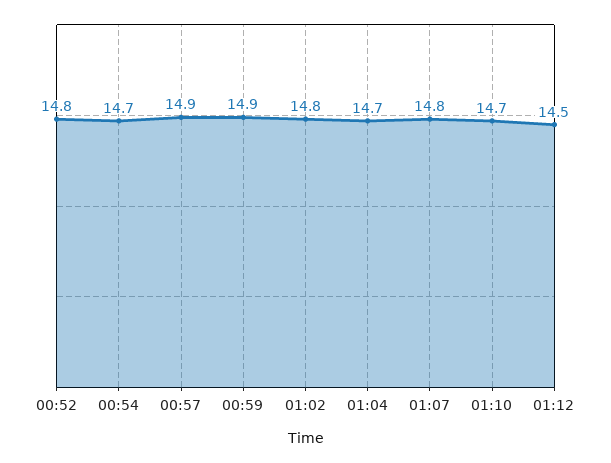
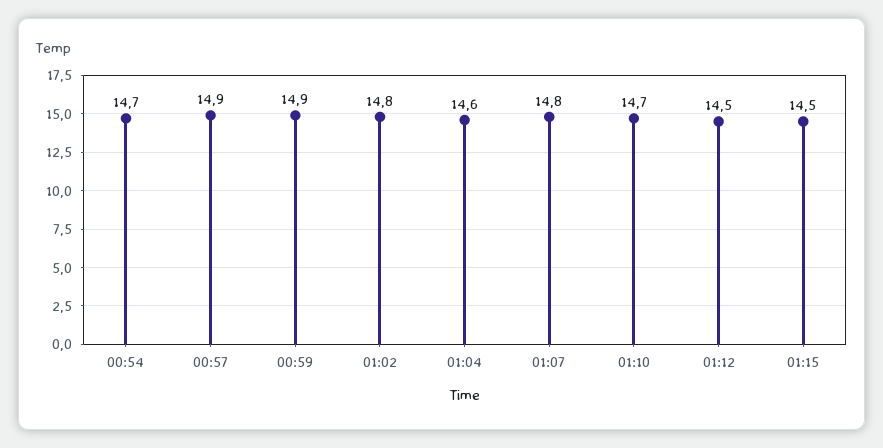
00:52: 14.8 -> none
01:04: 14.7 -> 14.6
01:15: none -> 14.5

